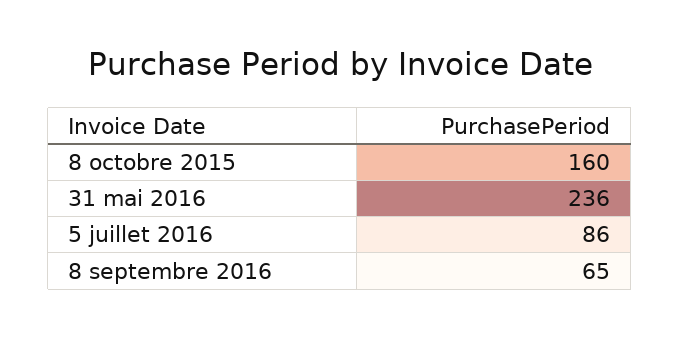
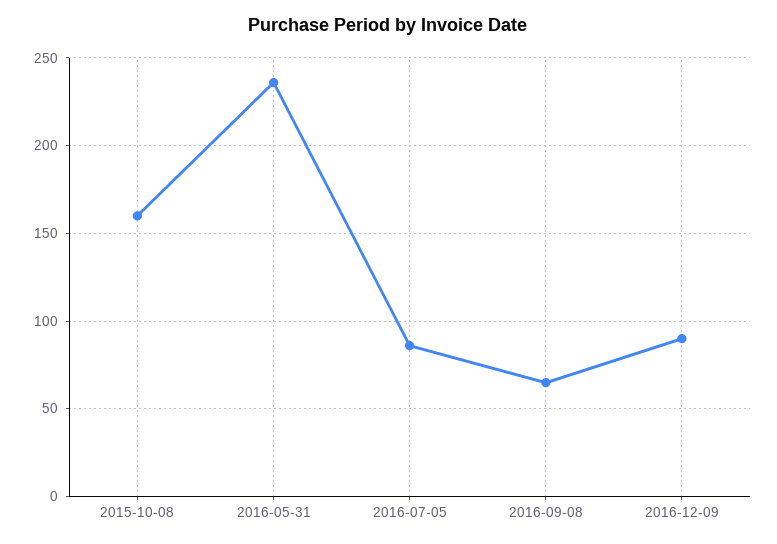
2016-12-09: none -> 90

